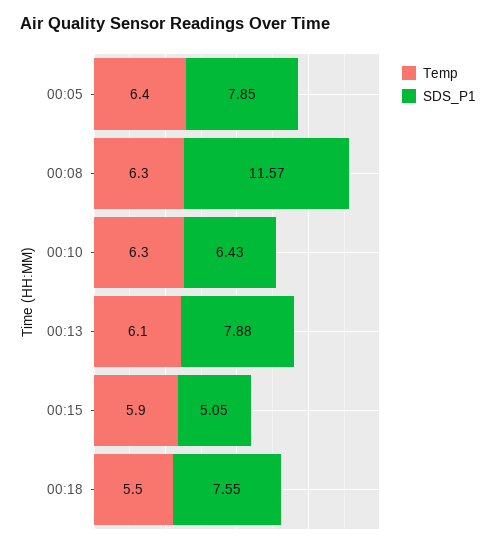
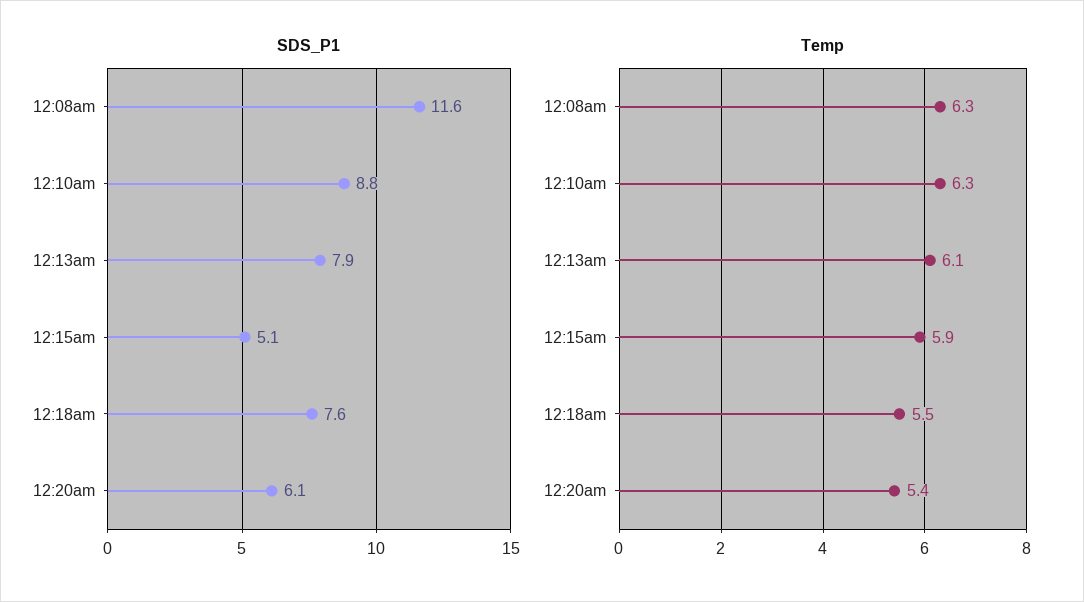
Temp, 00:05: 6.4 -> none
SDS_P1, 00:05: 7.85 -> none
SDS_P1, 00:10: 6.43 -> 8.8
SDS_P1, 12:20am: none -> 6.1
Temp, 12:20am: none -> 5.4

